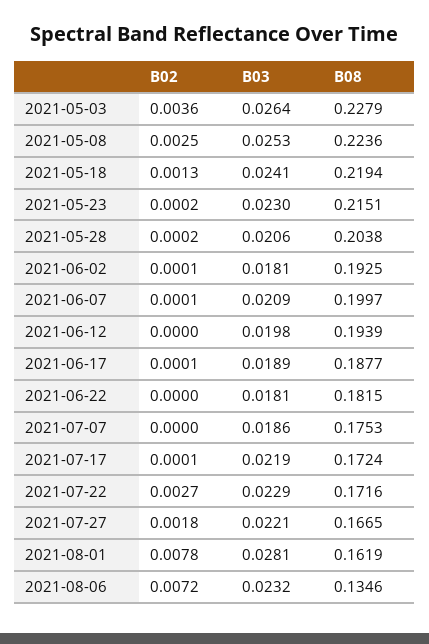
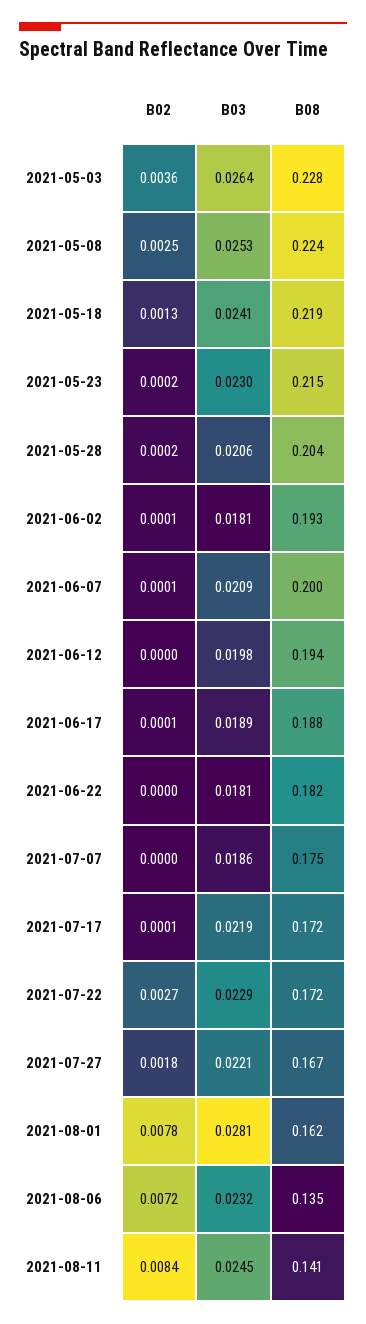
B02, 2021-08-11: none -> 0.0084
B03, 2021-08-11: none -> 0.0245
B08, 2021-08-11: none -> 0.141

